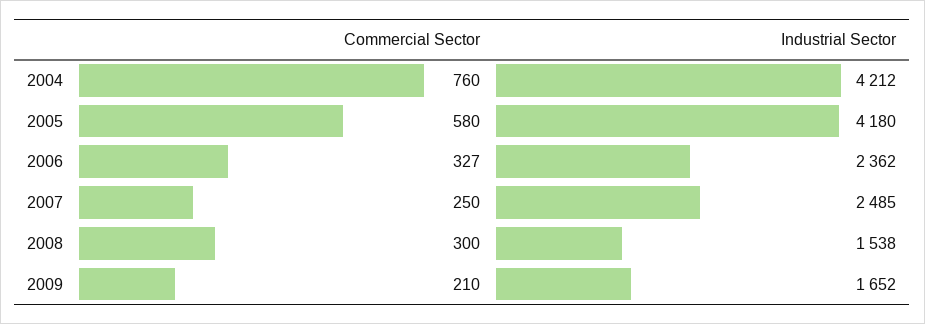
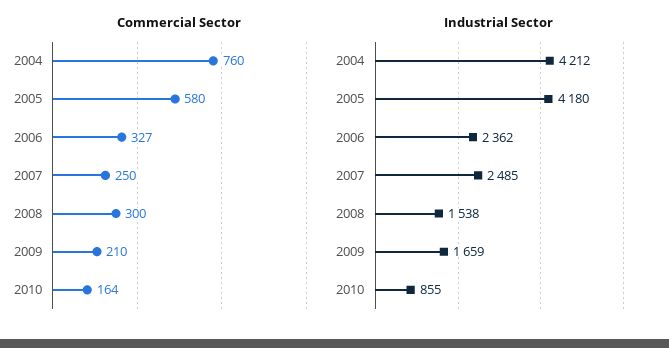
Industrial Sector, 2009: 1652 -> 1659
Commercial Sector, 2010: none -> 164
Industrial Sector, 2010: none -> 855

